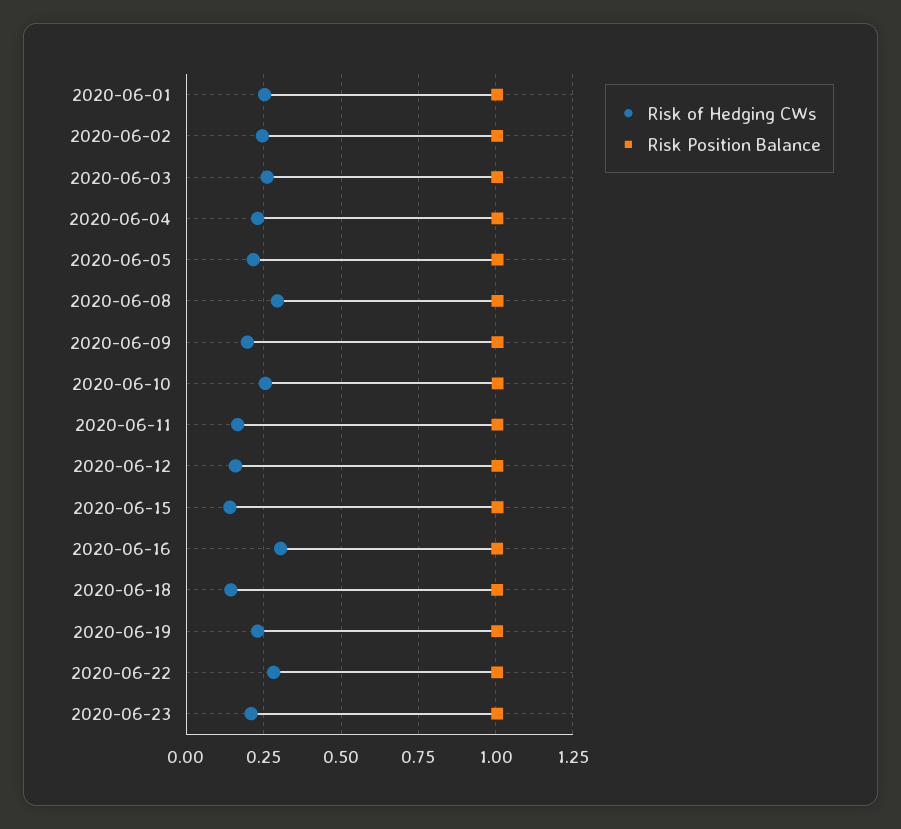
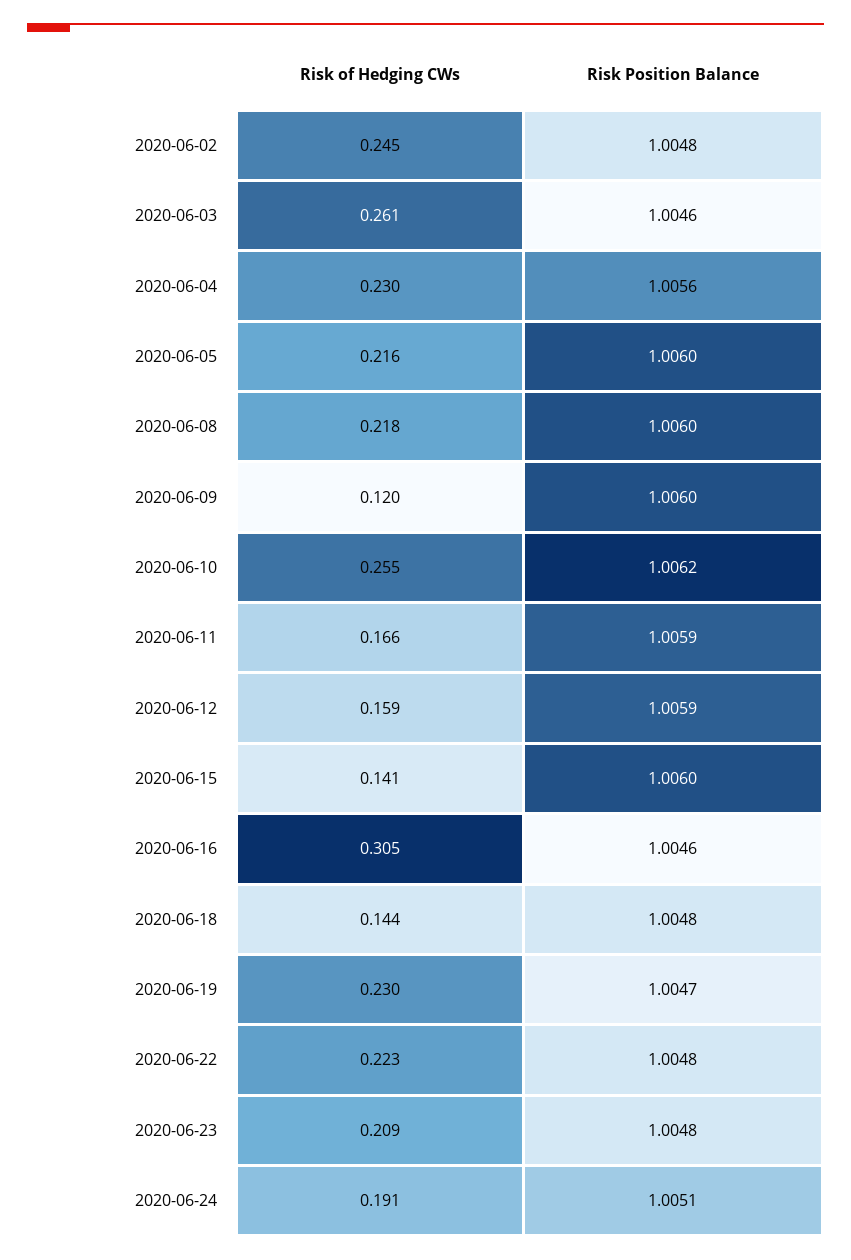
Risk of Hedging CWs, 2020-06-01: 0.25 -> none
Risk Position Balance, 2020-06-01: 1 -> none
Risk of Hedging CWs, 2020-06-08: 0.3 -> 0.218
Risk of Hedging CWs, 2020-06-09: 0.2 -> 0.12
Risk of Hedging CWs, 2020-06-22: 0.275 -> 0.223
Risk of Hedging CWs, 2020-06-24: none -> 0.191
Risk Position Balance, 2020-06-24: none -> 1.0051

